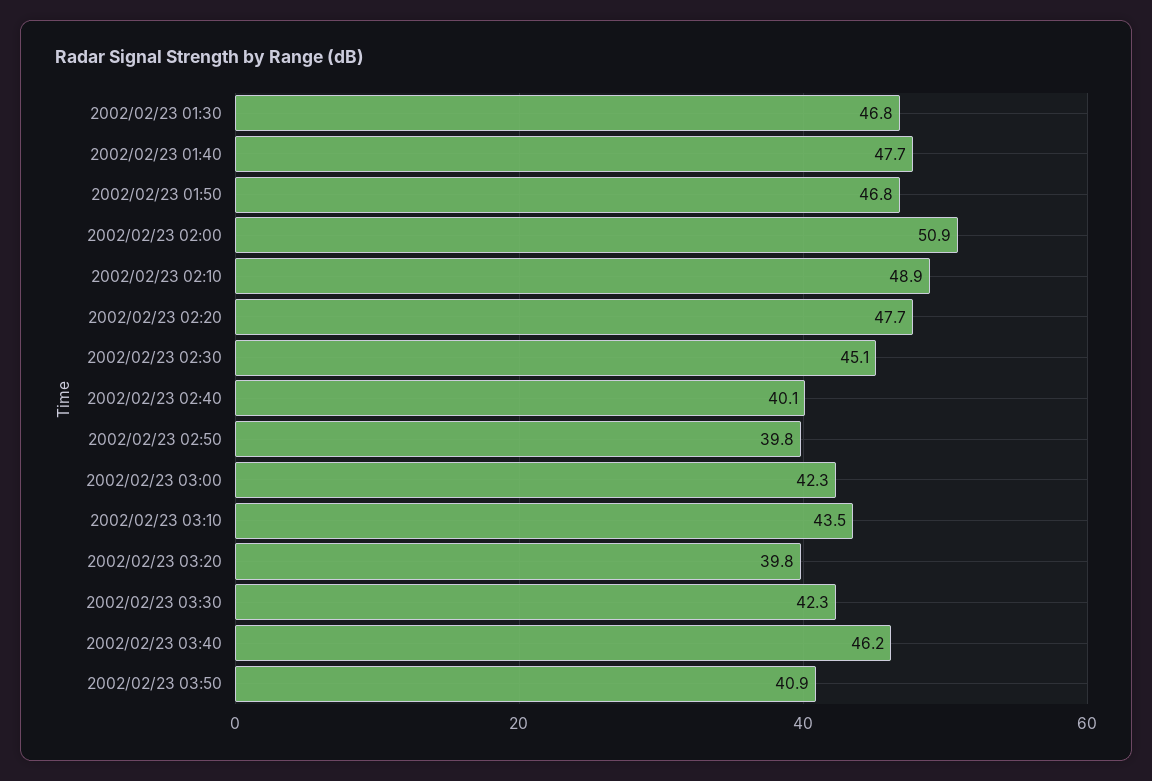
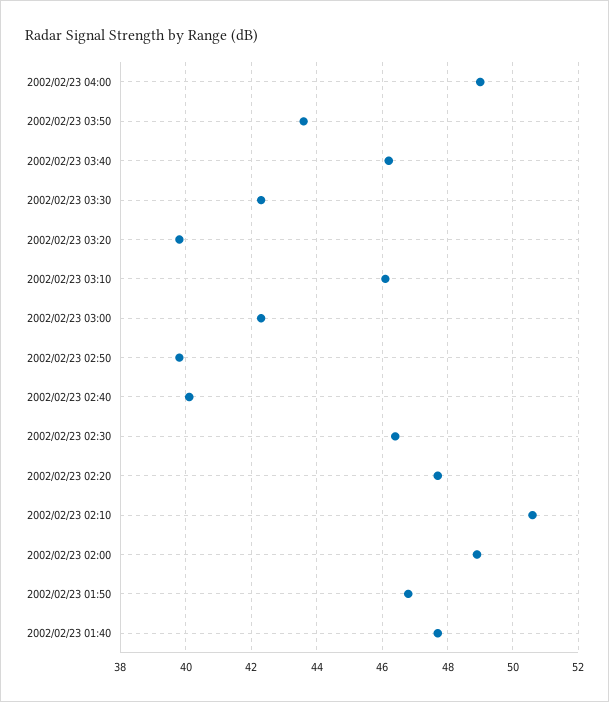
2002/02/23 01:30: 46.8 -> none
2002/02/23 02:00: 50.9 -> 49
2002/02/23 02:10: 48.9 -> 50.5
2002/02/23 02:30: 45.1 -> 46.5
2002/02/23 03:10: 43.5 -> 46
2002/02/23 03:50: 40.9 -> 43.5
2002/02/23 04:00: none -> 49

